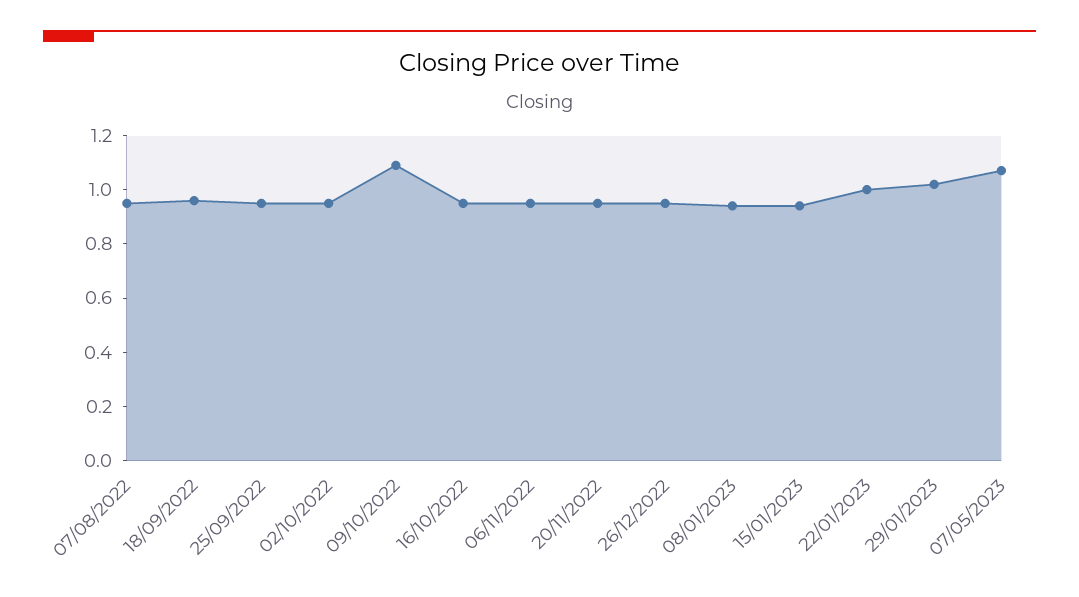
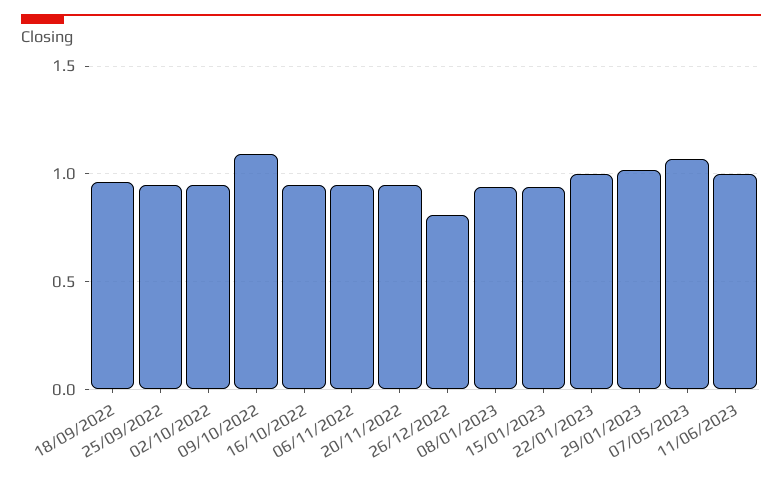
07/08/2022: 0.95 -> none
26/12/2022: 0.95 -> 0.8
11/06/2023: none -> 1

